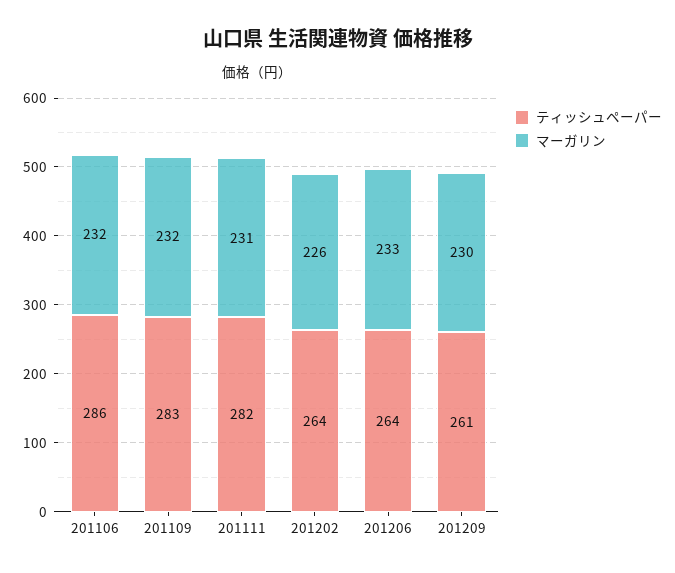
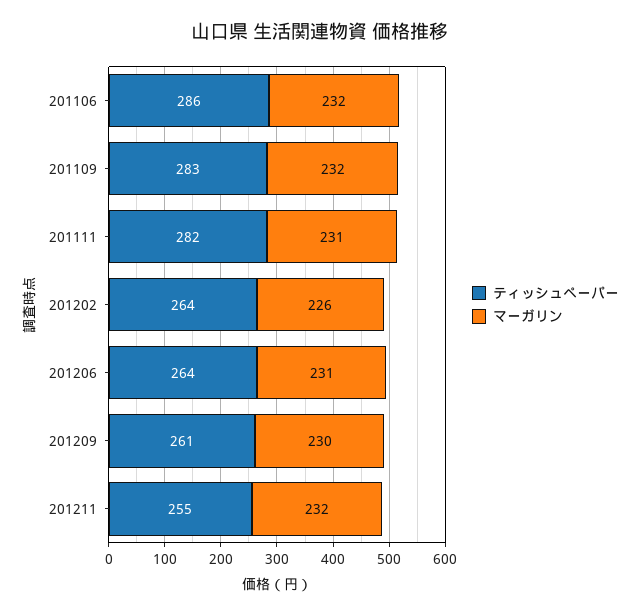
マーガリン, 201206: 233 -> 231
ティッシュペーパー, 201211: none -> 255
マーガリン, 201211: none -> 232

